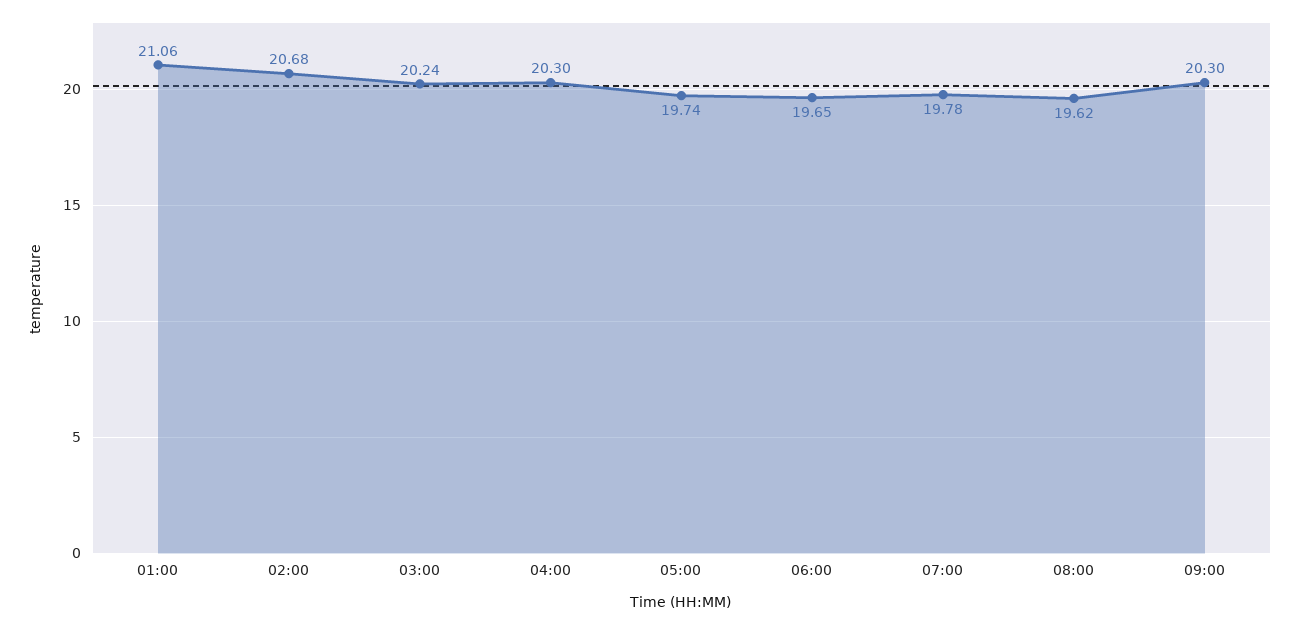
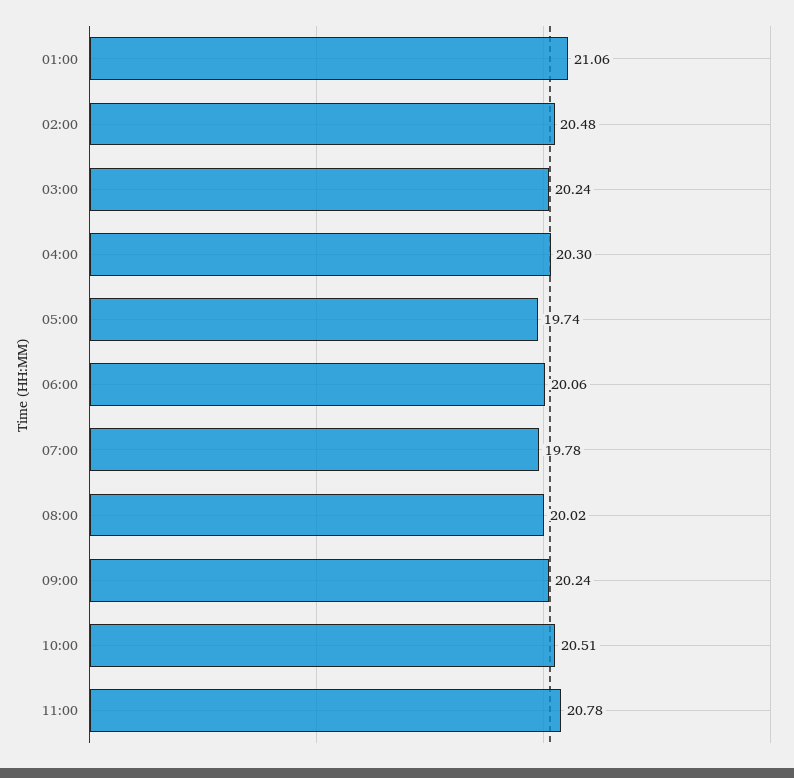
02:00: 20.68 -> 20.48
06:00: 19.65 -> 20.06
08:00: 19.62 -> 20.02
09:00: 20.3 -> 20.24
10:00: none -> 20.51
11:00: none -> 20.78

